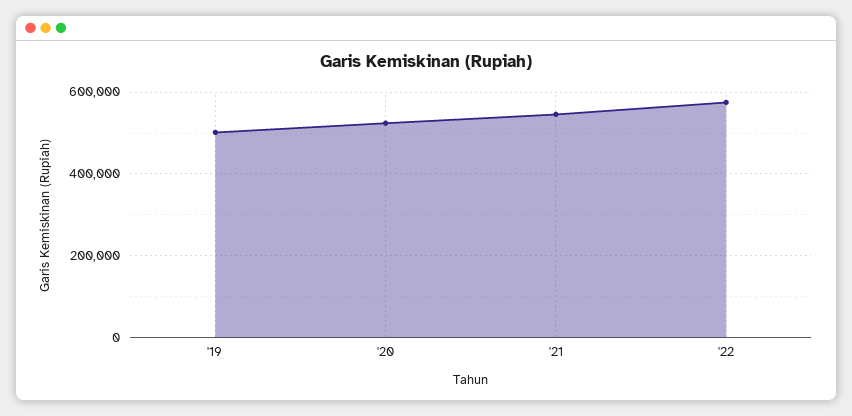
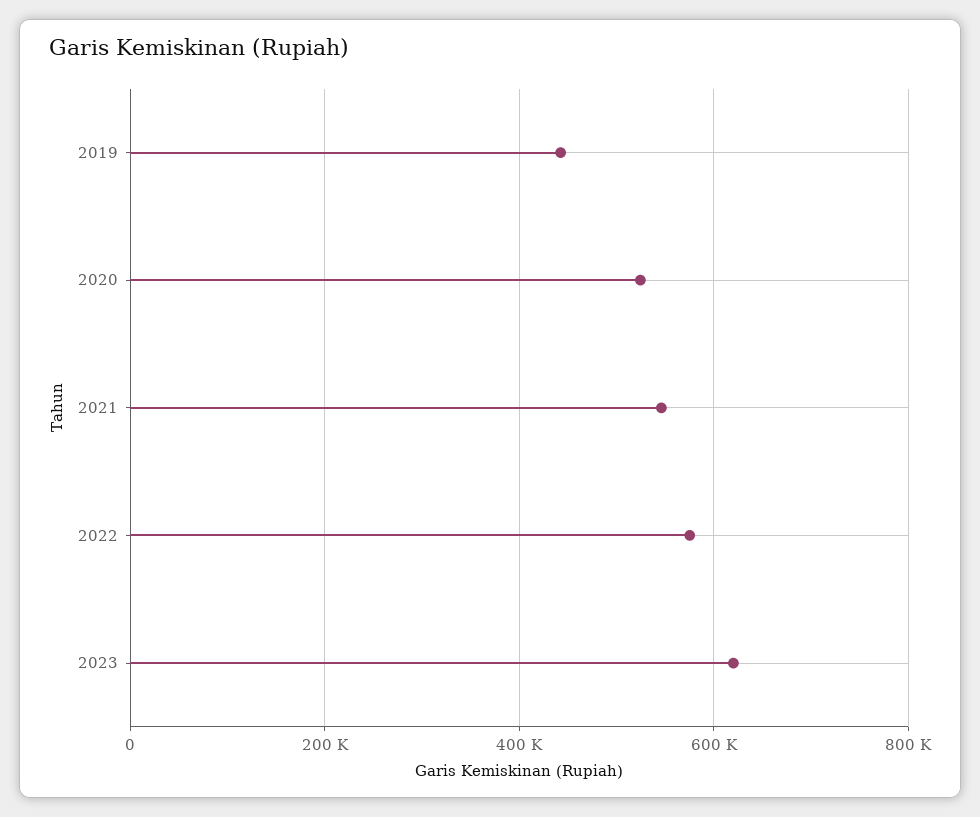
'19: 500000 -> 440000
2023: none -> 620000

